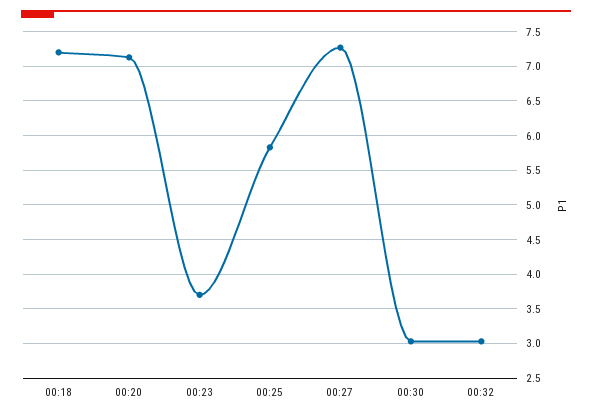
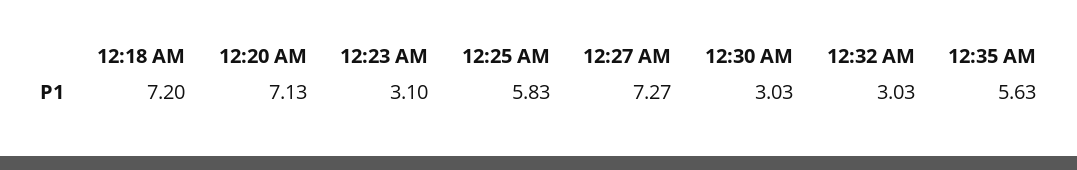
00:23: 3.7 -> 3.1
12:35 AM: none -> 5.63

